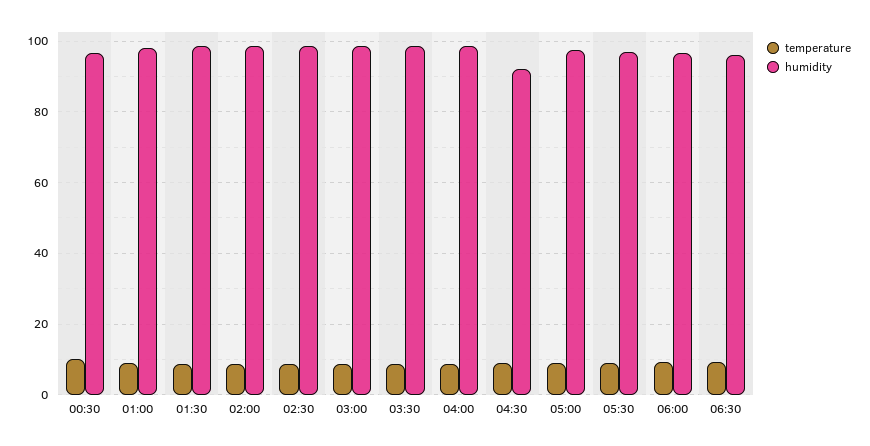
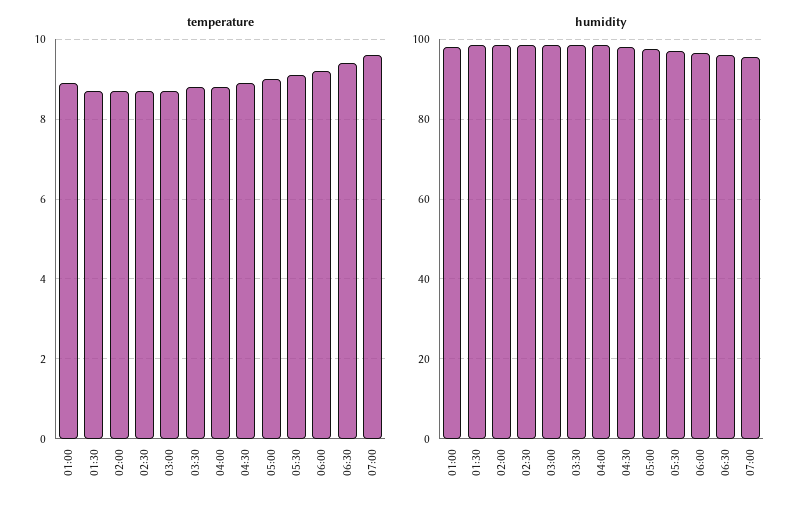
temperature, 00:30: 10 -> none
humidity, 00:30: 96 -> none
humidity, 04:30: 92 -> 98
temperature, 07:00: none -> 9.5
humidity, 07:00: none -> 96

